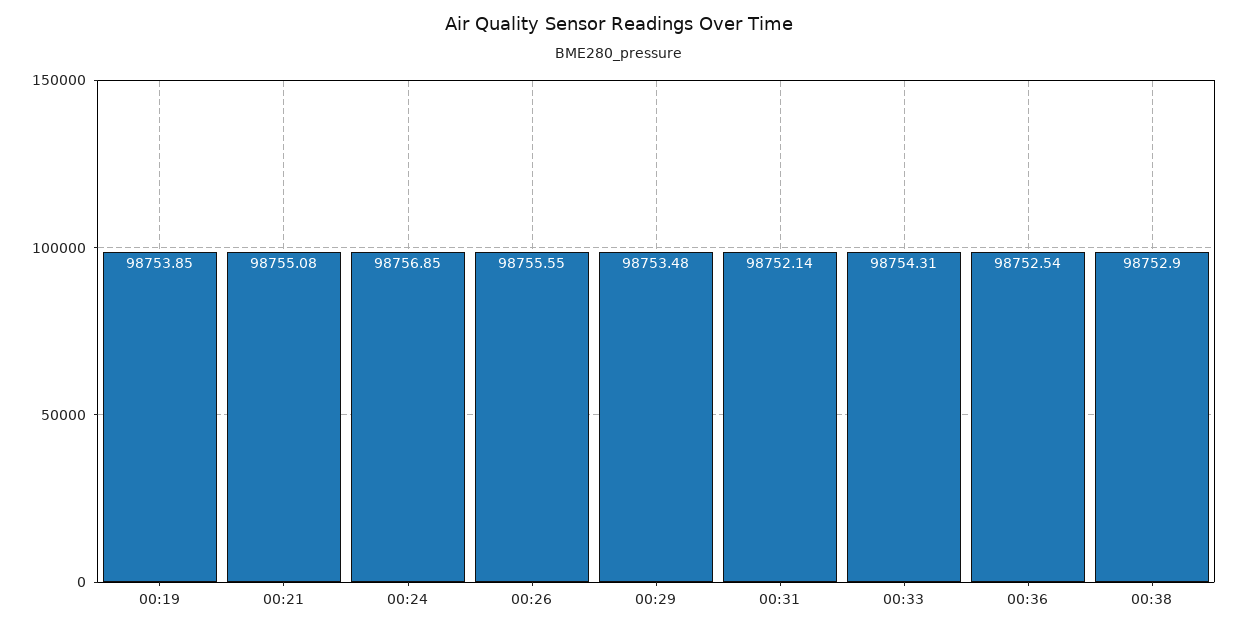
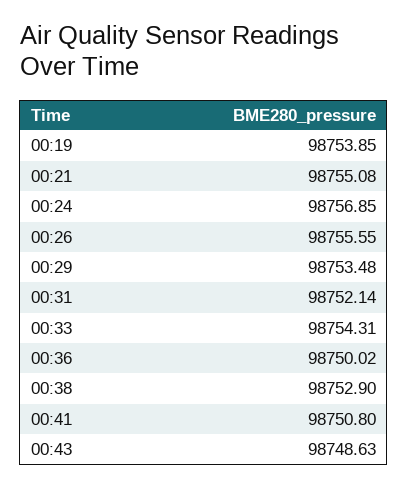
00:36: 98752.54 -> 98750.02
00:41: none -> 98750.8
00:43: none -> 98748.63

